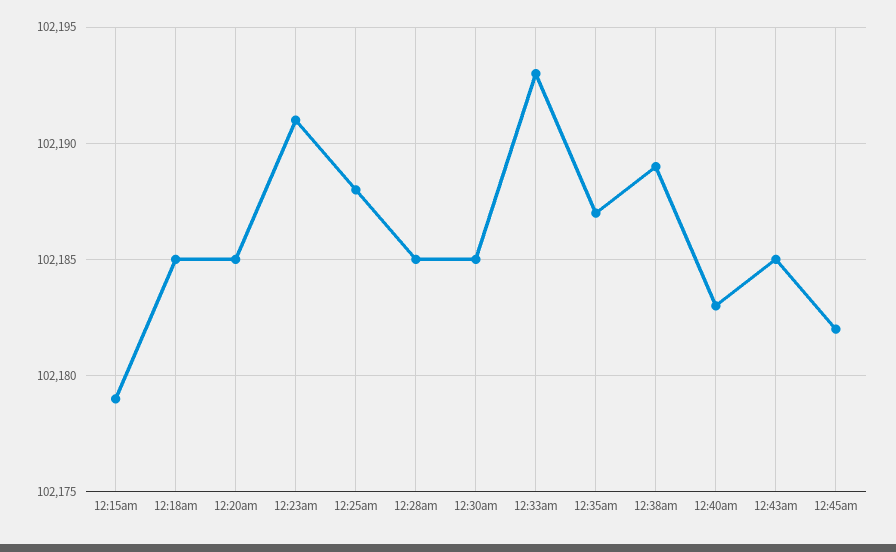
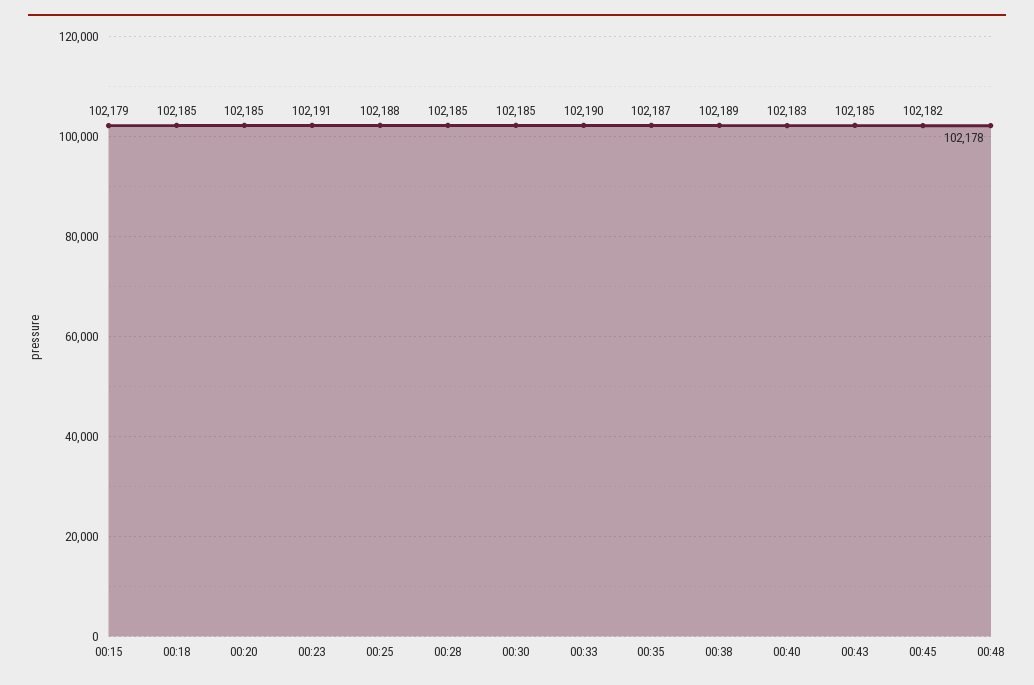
12:33am: 102193 -> 102190
00:48: none -> 102178

